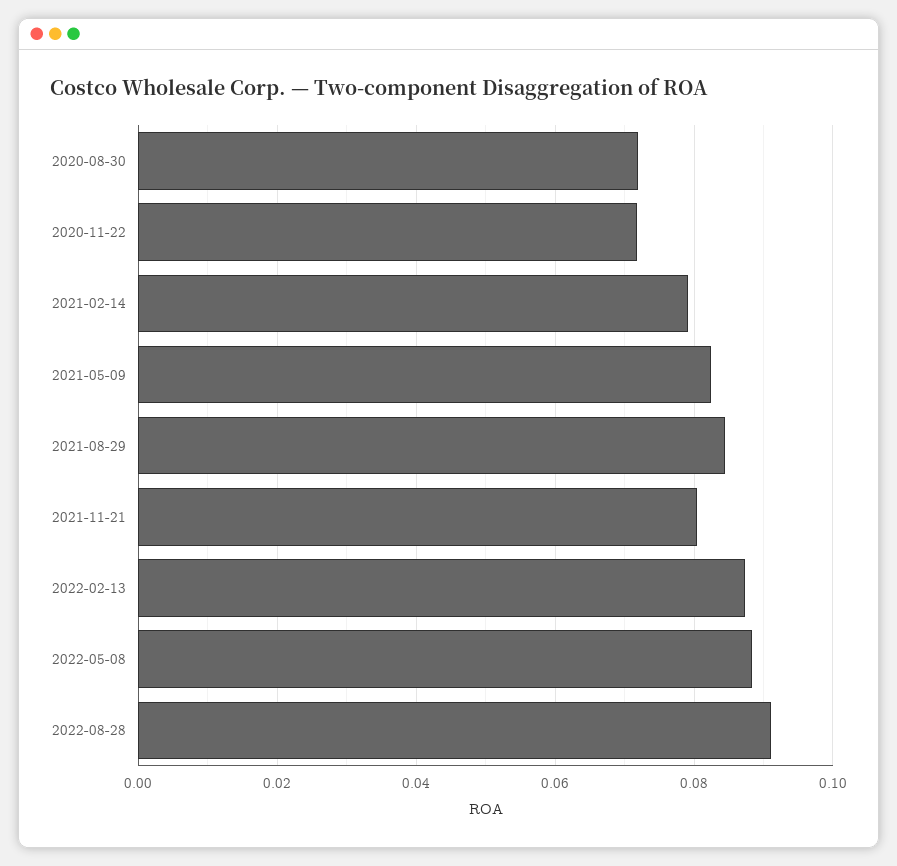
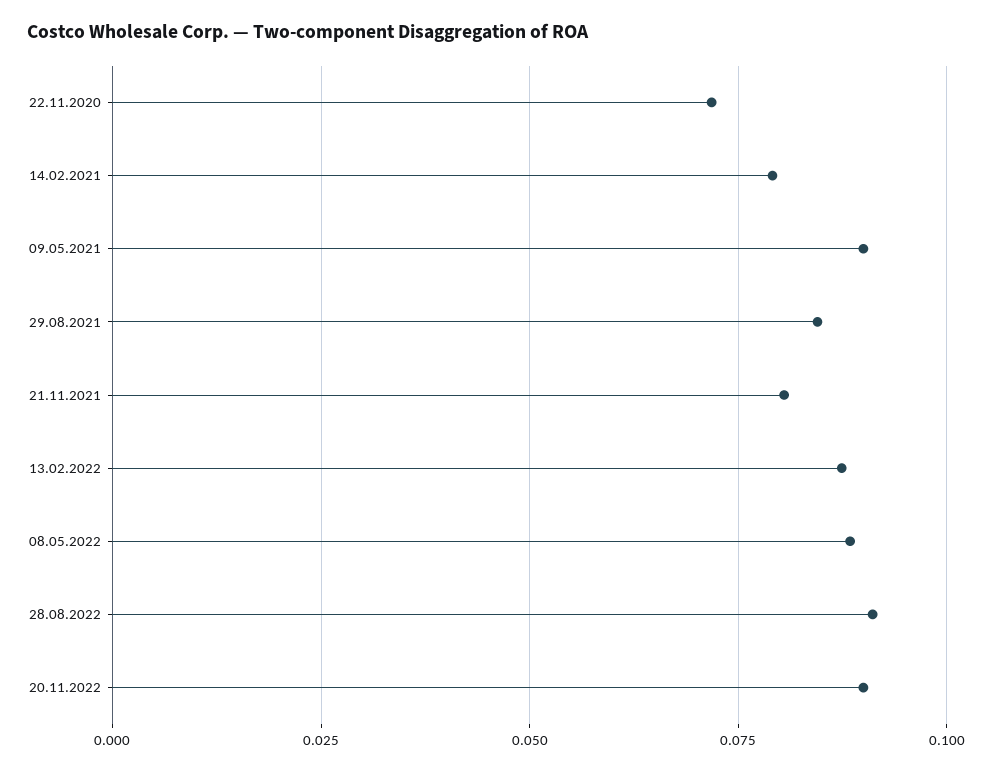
2020-08-30: 0.072 -> none
2021-05-09: 0.082 -> 0.09
20.11.2022: none -> 0.09

